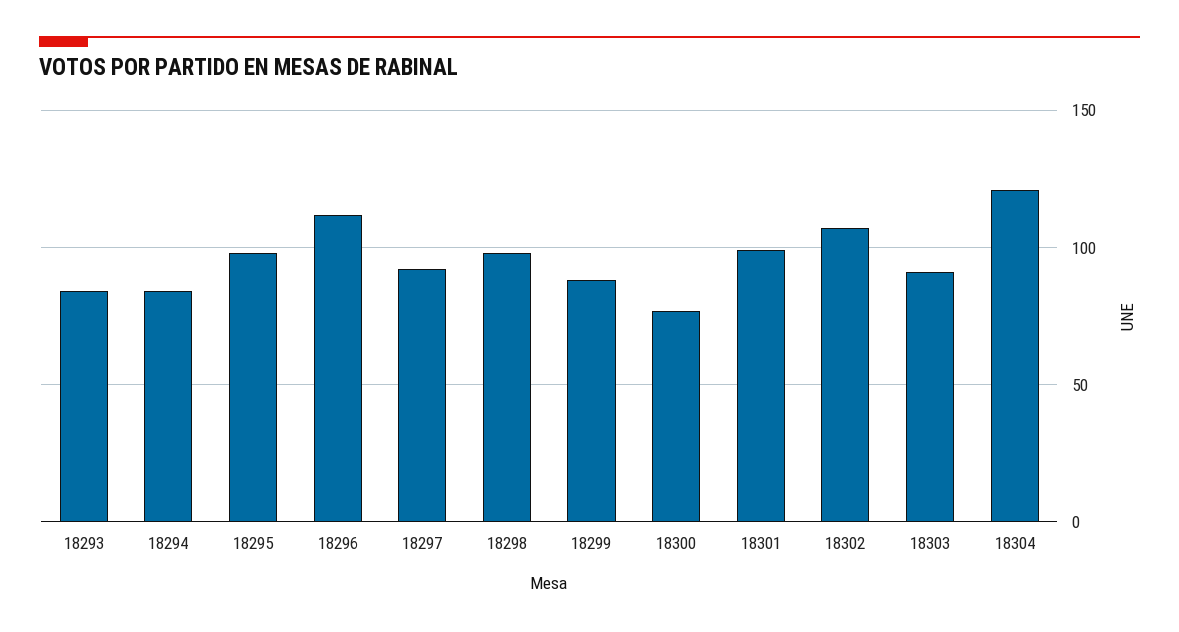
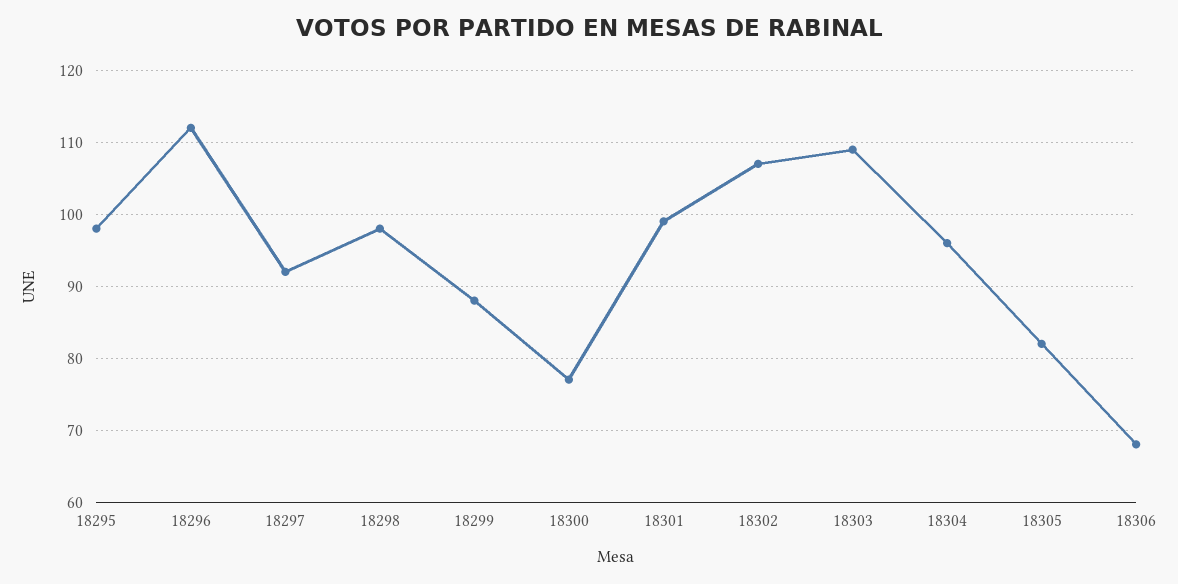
18293: 85 -> none
18294: 85 -> none
18303: 90 -> 109
18304: 120 -> 96
18305: none -> 82
18306: none -> 68

